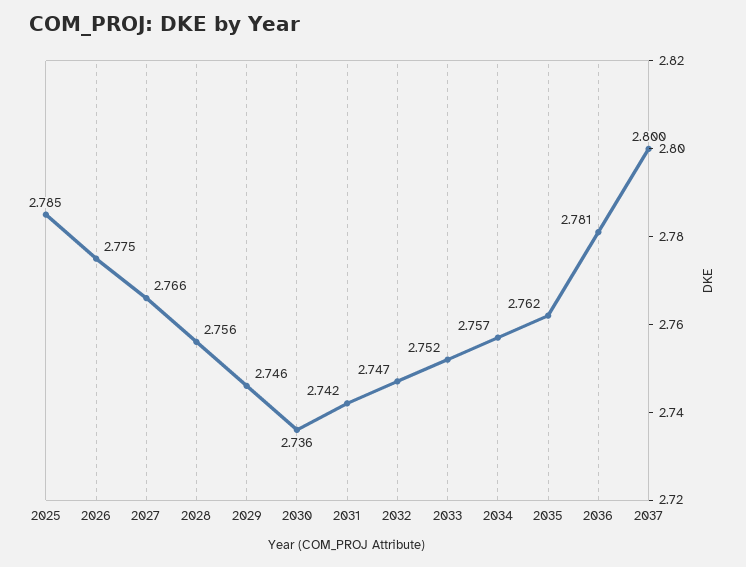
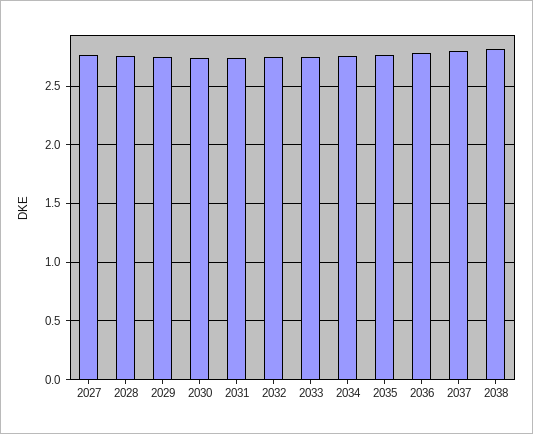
2025: 2.785 -> none
2026: 2.775 -> none
2038: none -> 2.8

